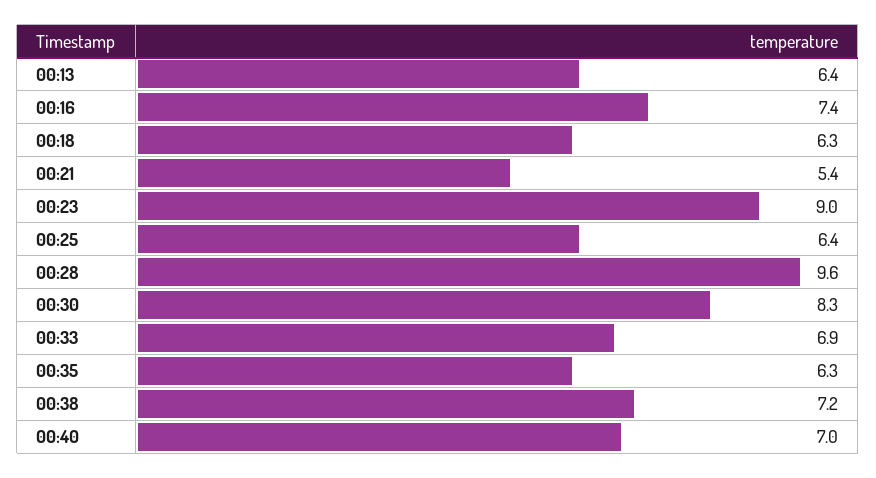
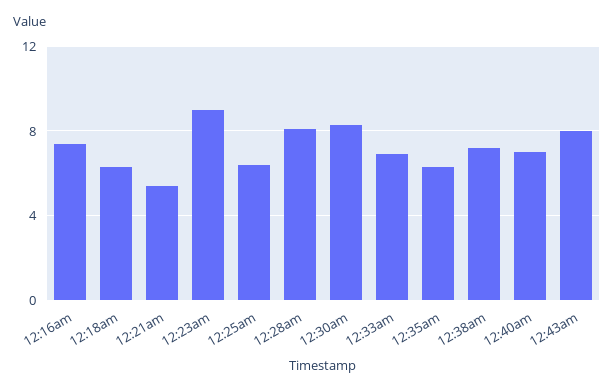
00:13: 6.4 -> none
00:28: 9.6 -> 8
12:43am: none -> 8

